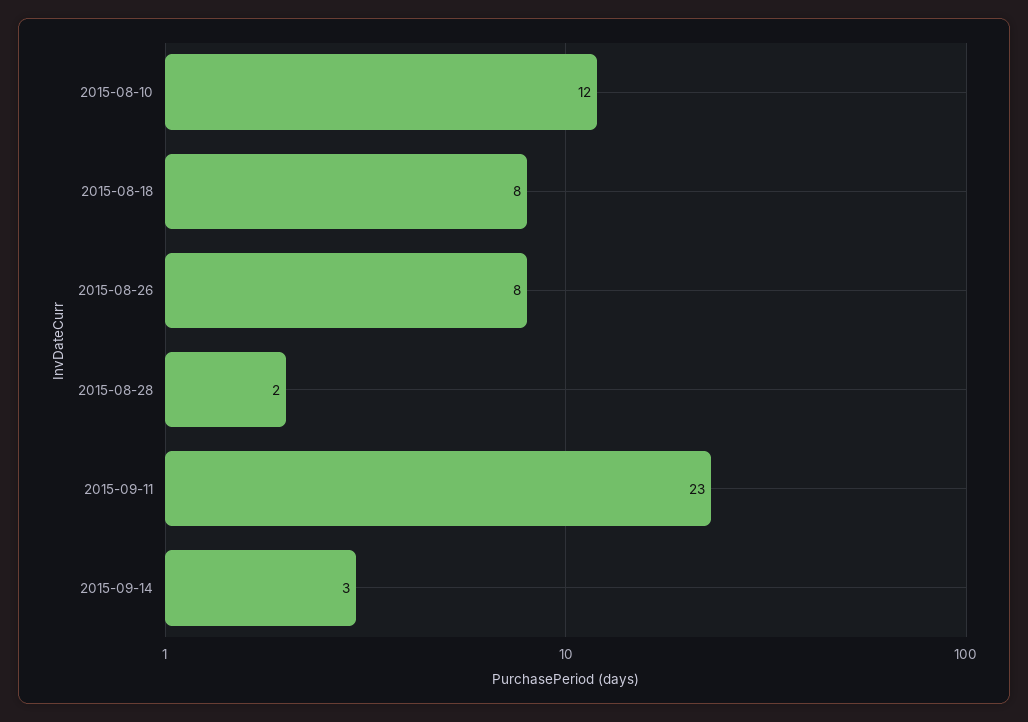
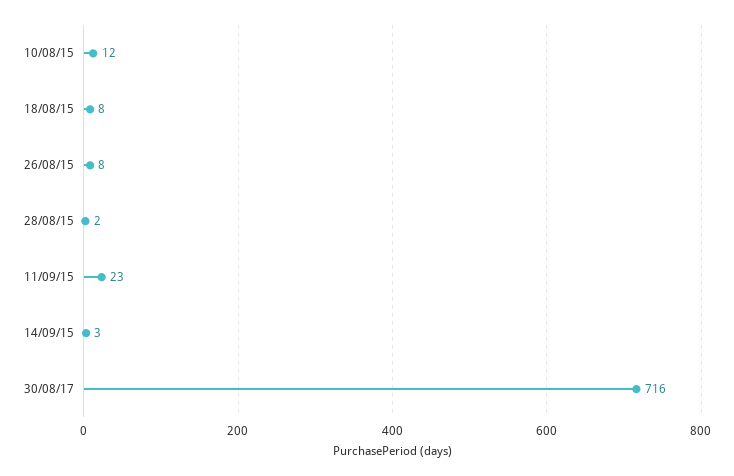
30/08/17: none -> 716

